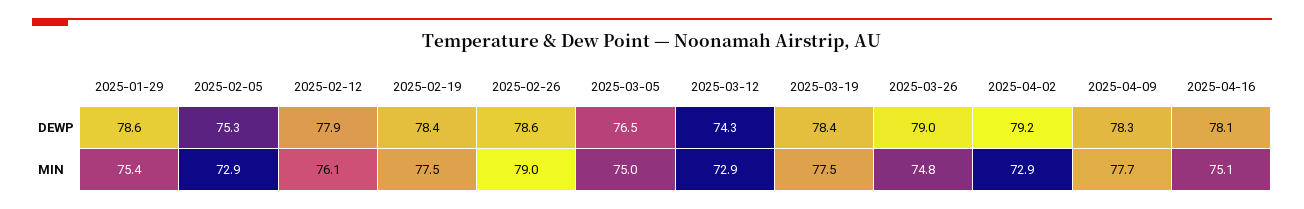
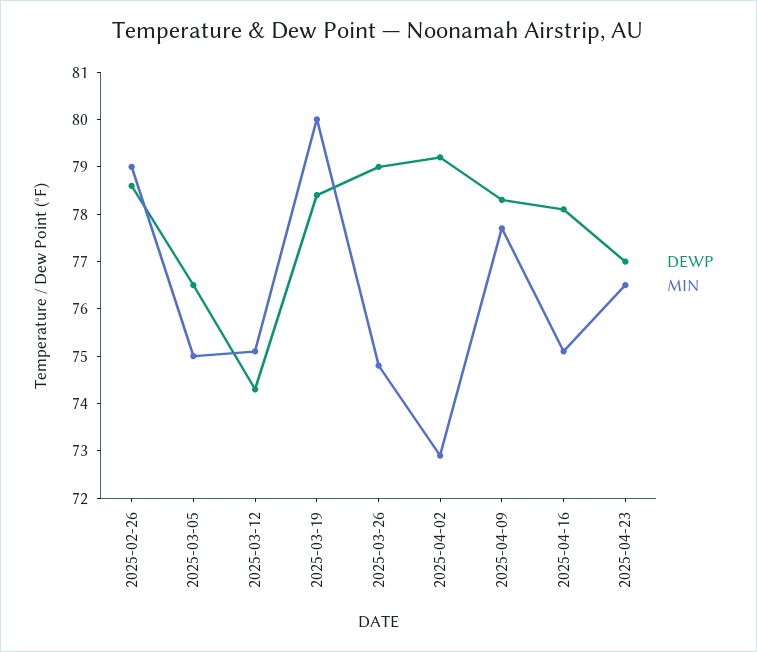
DEWP, 2025-01-29: 78.6 -> none
DEWP, 2025-02-05: 75.3 -> none
DEWP, 2025-02-12: 77.9 -> none
DEWP, 2025-02-19: 78.4 -> none
MIN, 2025-01-29: 75.4 -> none
MIN, 2025-02-05: 72.9 -> none
MIN, 2025-02-12: 76.1 -> none
MIN, 2025-02-19: 77.5 -> none
MIN, 2025-03-12: 72.9 -> 75
MIN, 2025-03-19: 77.5 -> 80
DEWP, 2025-04-23: none -> 77
MIN, 2025-04-23: none -> 76.5

